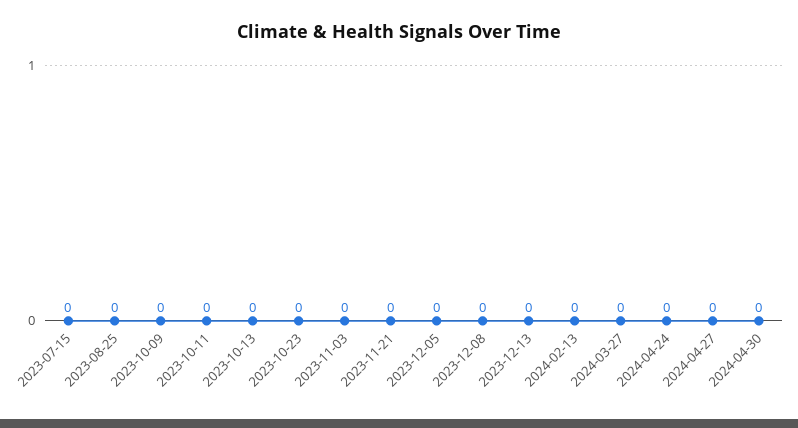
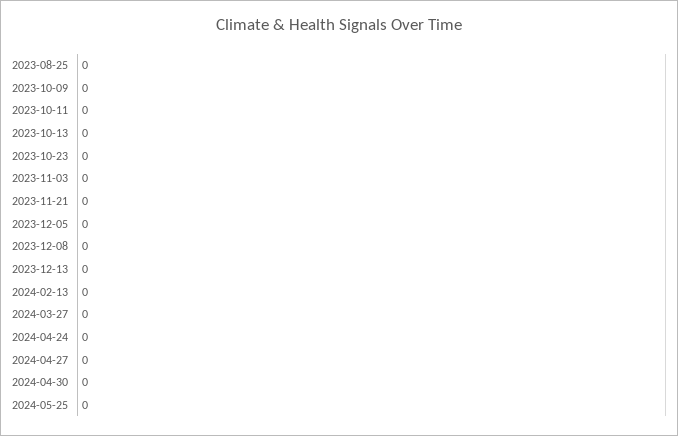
2023-07-15: 0 -> none
2024-05-25: none -> 0

